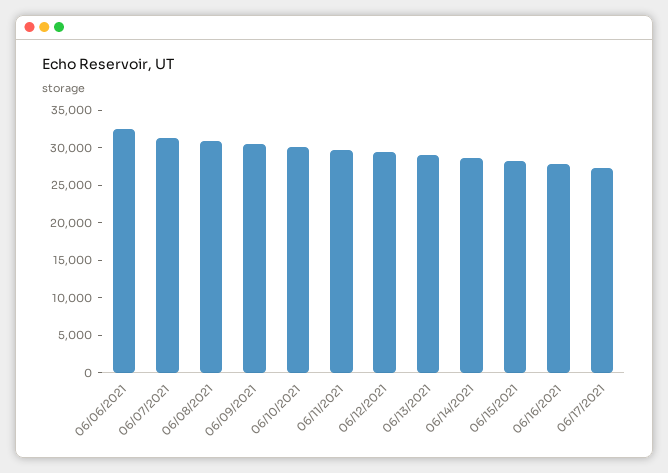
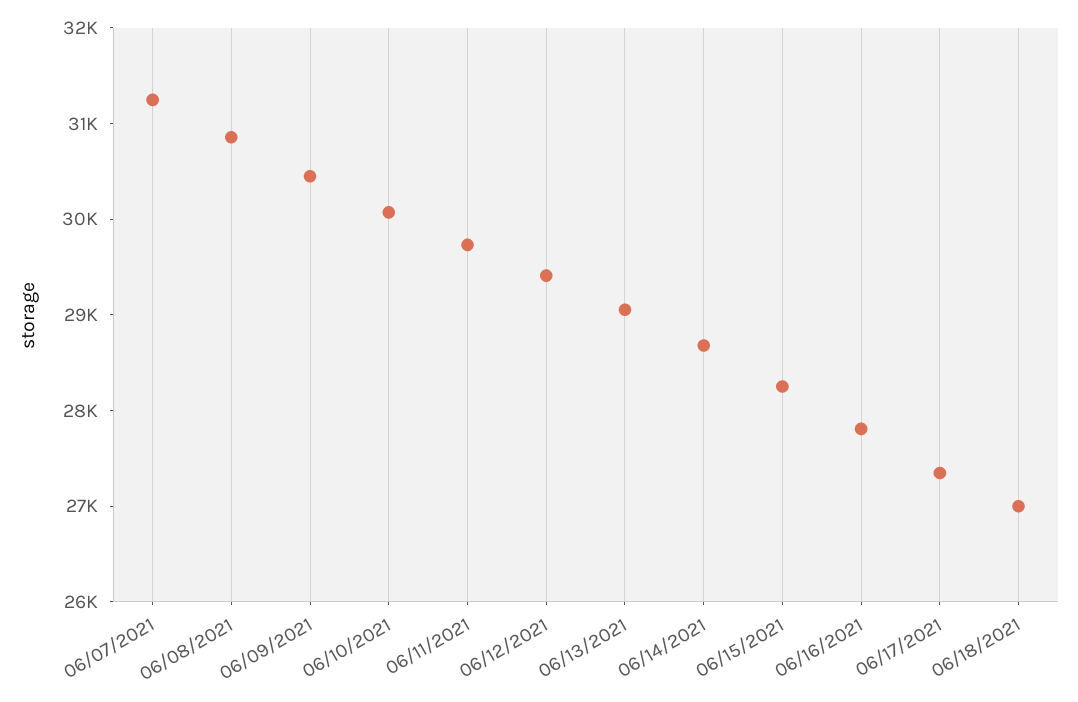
06/06/2021: 32500 -> none
06/18/2021: none -> 27000

